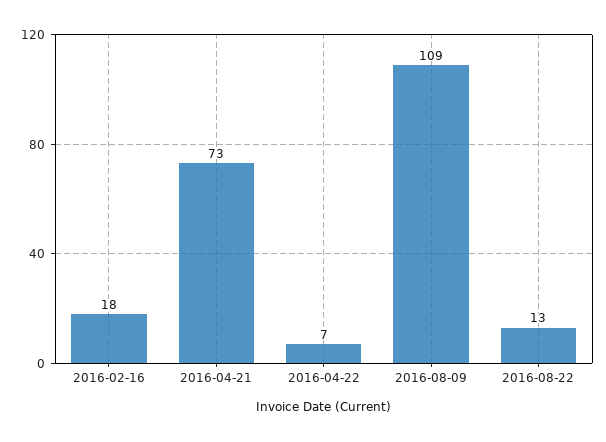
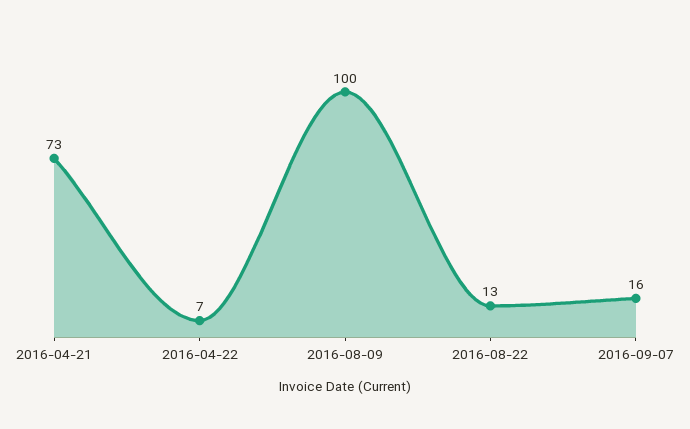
2016-02-16: 18 -> none
2016-08-09: 109 -> 100
2016-09-07: none -> 16

